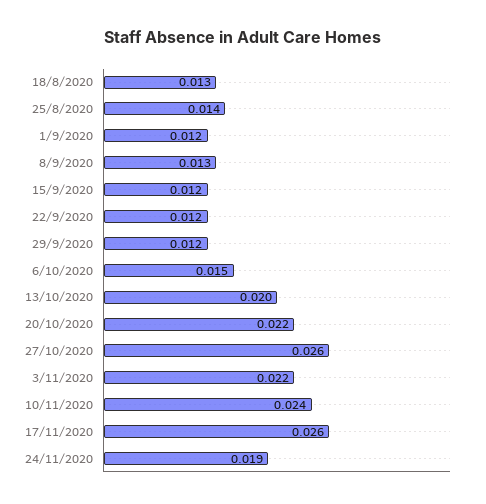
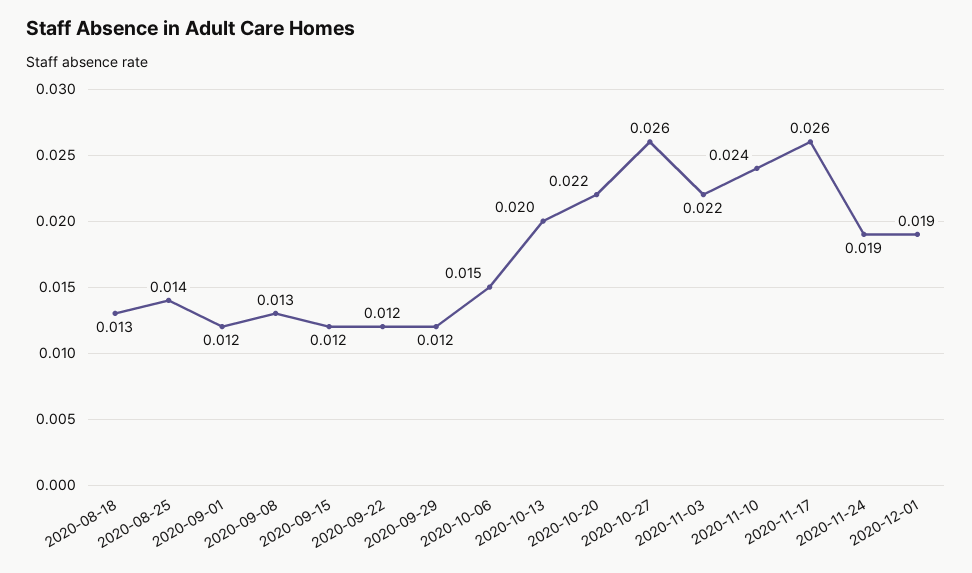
2020-12-01: none -> 0.019

